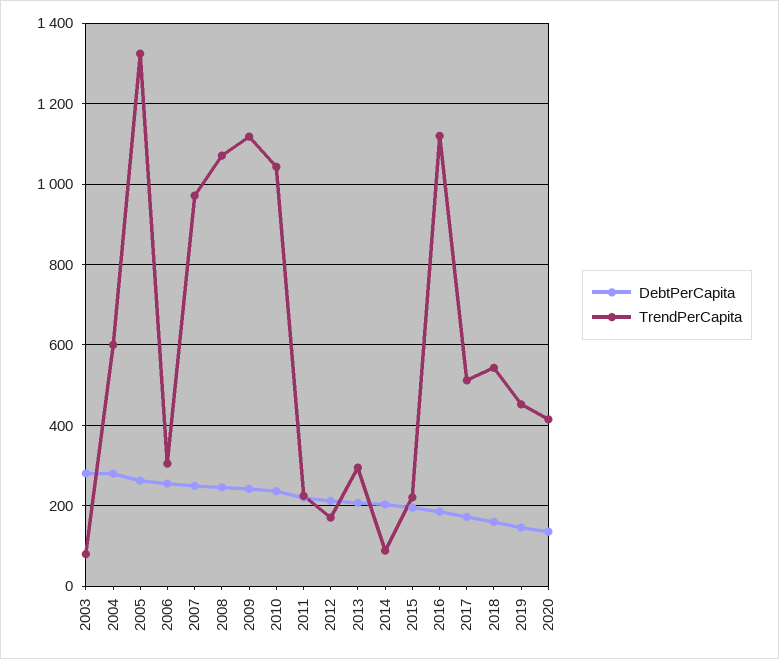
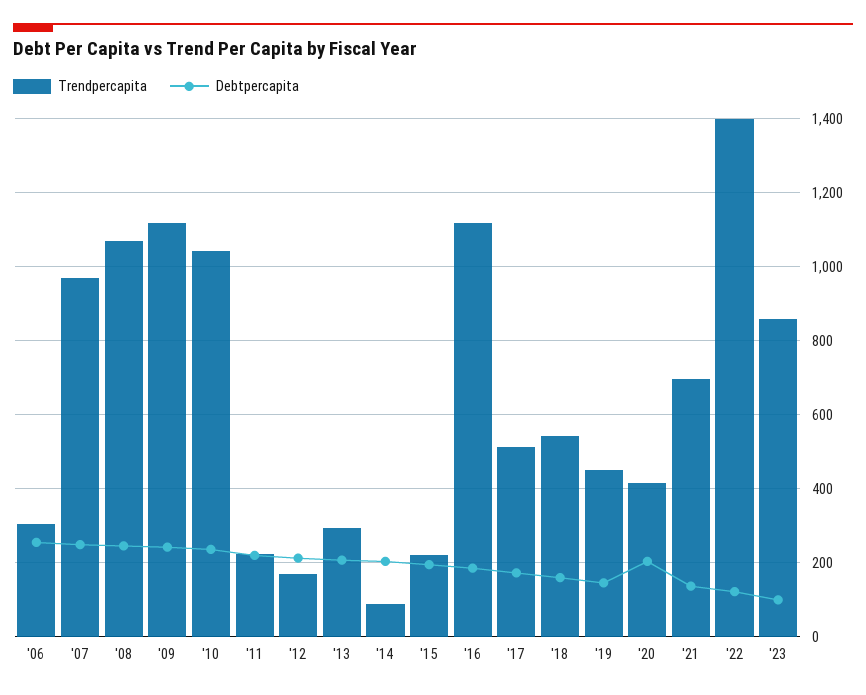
DebtPerCapita, 2003: 280 -> none
TrendPerCapita, 2003: 80 -> none
DebtPerCapita, 2004: 280 -> none
TrendPerCapita, 2004: 600 -> none
DebtPerCapita, 2005: 260 -> none
TrendPerCapita, 2005: 1320 -> none
DebtPerCapita, 2020: 140 -> 200
TrendPerCapita, '21: none -> 700
DebtPerCapita, '21: none -> 140
TrendPerCapita, '22: none -> 1400
DebtPerCapita, '22: none -> 120
TrendPerCapita, '23: none -> 860
DebtPerCapita, '23: none -> 100

